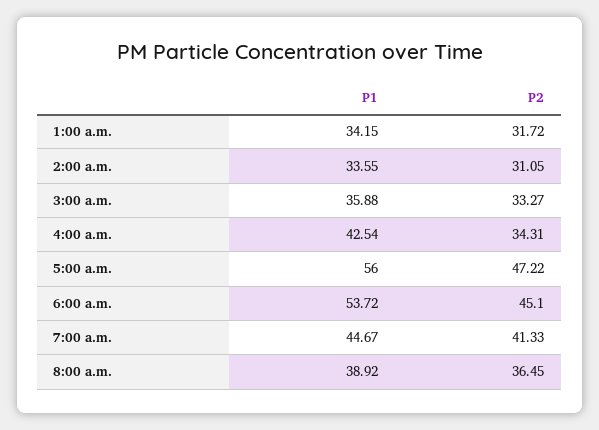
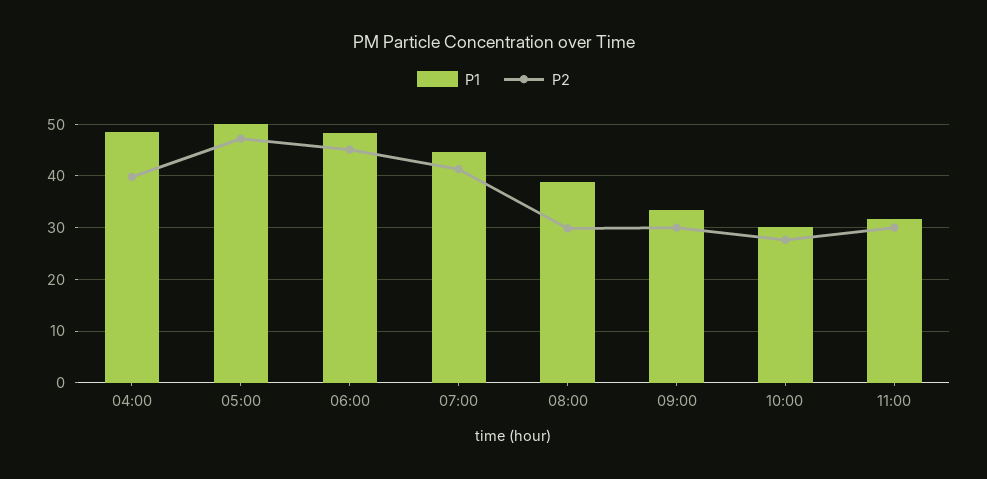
P1, 1:00 a.m.: 34.15 -> none
P2, 1:00 a.m.: 31.72 -> none
P1, 2:00 a.m.: 33.55 -> none
P2, 2:00 a.m.: 31.05 -> none
P1, 3:00 a.m.: 35.88 -> none
P2, 3:00 a.m.: 33.27 -> none
P1, 4:00 a.m.: 42.54 -> 48
P2, 4:00 a.m.: 34.31 -> 40
P1, 5:00 a.m.: 56 -> 50
P1, 6:00 a.m.: 53.72 -> 48
P2, 8:00 a.m.: 36.45 -> 30
P1, 09:00: none -> 34
P2, 09:00: none -> 30
P1, 10:00: none -> 30
P2, 10:00: none -> 28
P1, 11:00: none -> 32
P2, 11:00: none -> 30

